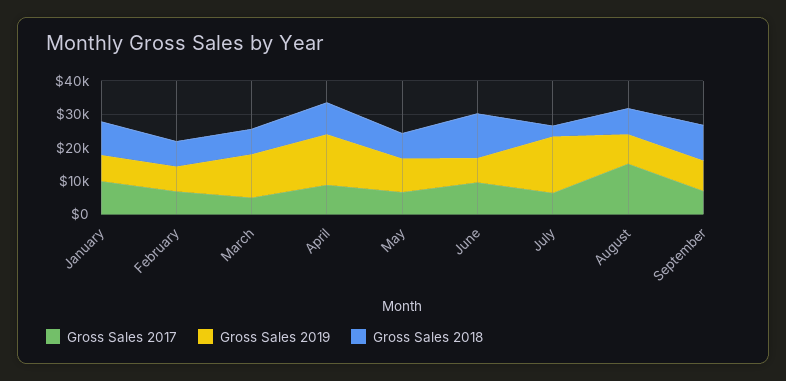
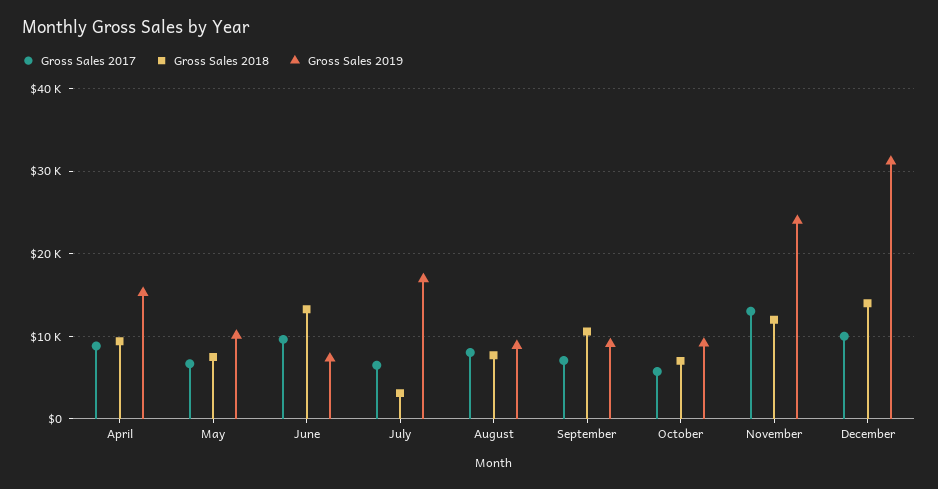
Gross Sales 2017, January: 10000 -> none
Gross Sales 2019, January: 7500 -> none
Gross Sales 2018, January: 10000 -> none
Gross Sales 2017, February: 7500 -> none
Gross Sales 2019, February: 7500 -> none
Gross Sales 2018, February: 7500 -> none
Gross Sales 2017, March: 5000 -> none
Gross Sales 2019, March: 12500 -> none
Gross Sales 2018, March: 7500 -> none
Gross Sales 2017, August: 15000 -> 8000
Gross Sales 2017, October: none -> 6000
Gross Sales 2018, October: none -> 7000
Gross Sales 2019, October: none -> 9000
Gross Sales 2017, November: none -> 13000
Gross Sales 2018, November: none -> 12000
Gross Sales 2019, November: none -> 24000
Gross Sales 2017, December: none -> 10000
Gross Sales 2018, December: none -> 14000
Gross Sales 2019, December: none -> 31000

